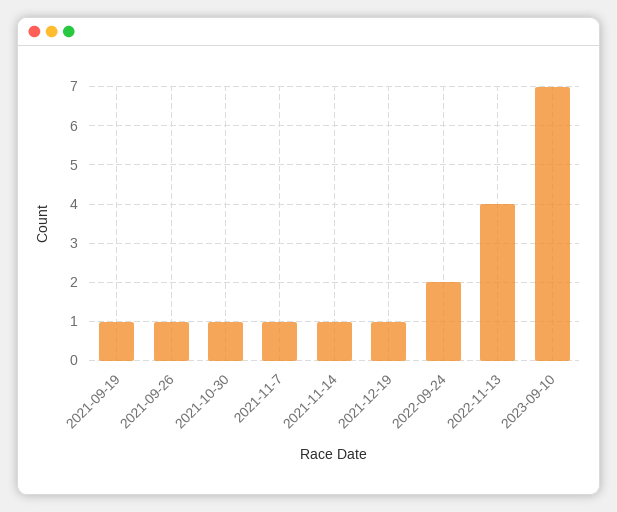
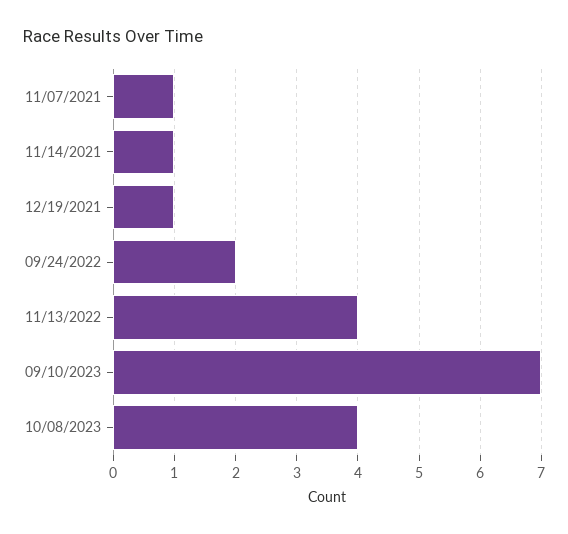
2021-09-19: 1 -> none
2021-09-26: 1 -> none
2021-10-30: 1 -> none
10/08/2023: none -> 4

